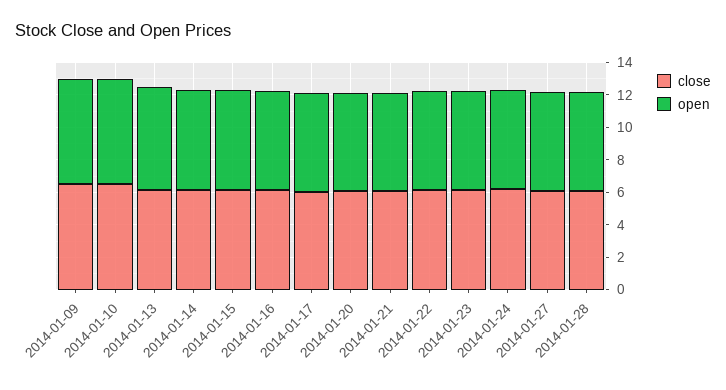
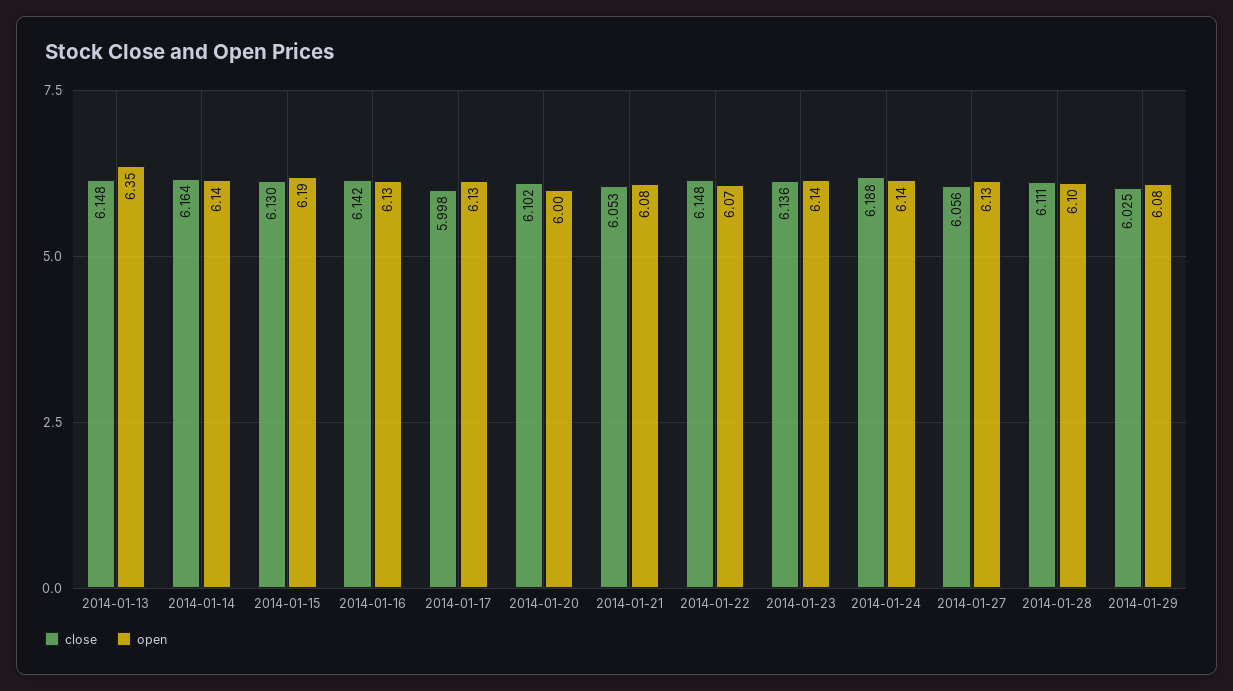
close, 2014-01-09: 6.5 -> none
open, 2014-01-09: 6.5 -> none
close, 2014-01-10: 6.5 -> none
open, 2014-01-10: 6.5 -> none
close, 2014-01-29: none -> 6.025
open, 2014-01-29: none -> 6.08

